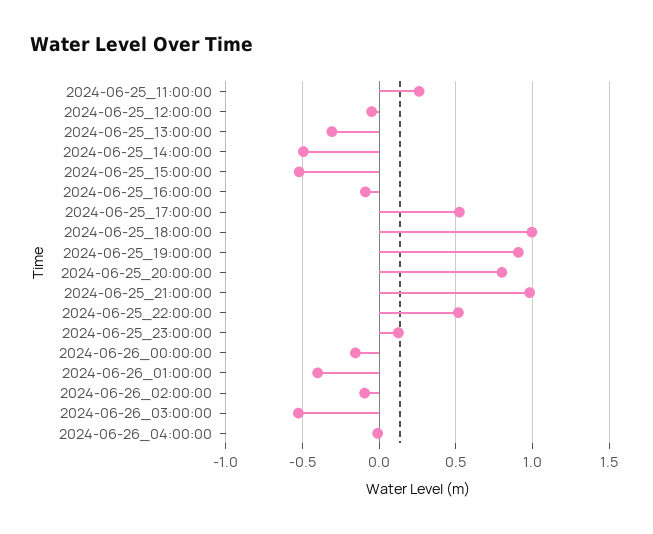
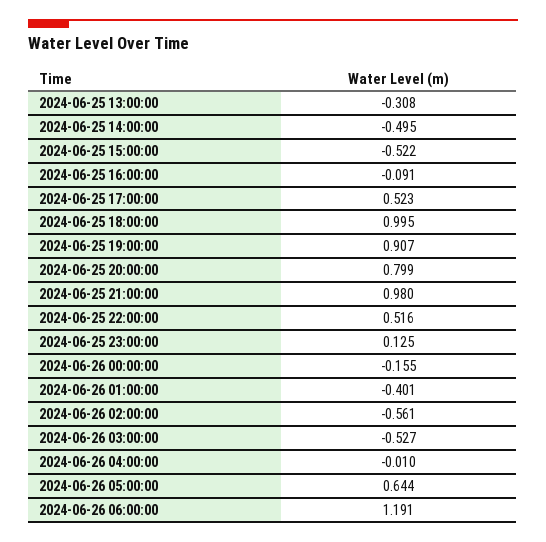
2024-06-25_11:00:00: 0.25 -> none
2024-06-25_12:00:00: -0.05 -> none
2024-06-26_02:00:00: -0.1 -> -0.561
2024-06-26 05:00:00: none -> 0.644
2024-06-26 06:00:00: none -> 1.191

